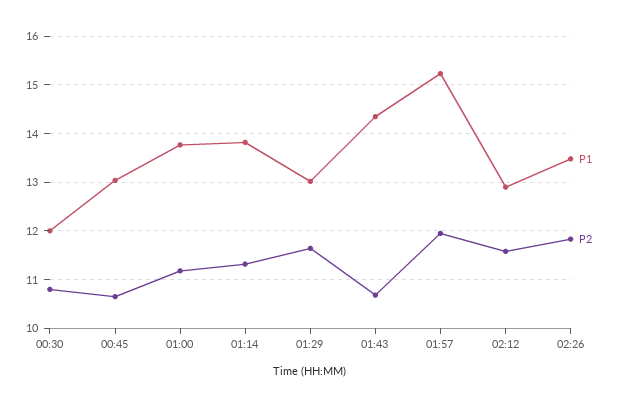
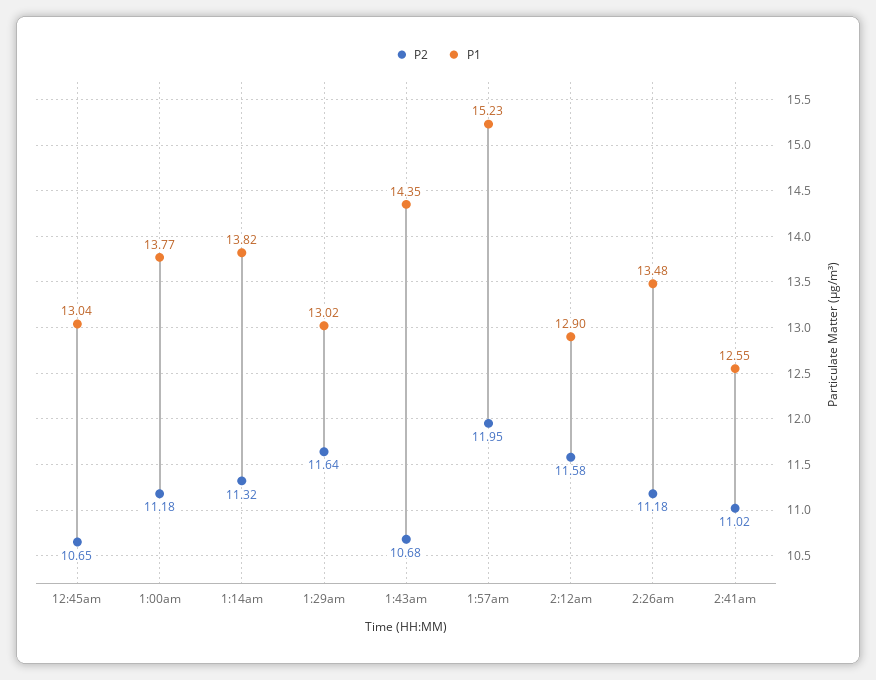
P1, 00:30: 12 -> none
P2, 00:30: 10.8 -> none
P2, 02:26: 11.8 -> 11.18
P2, 2:41am: none -> 11.02
P1, 2:41am: none -> 12.55

